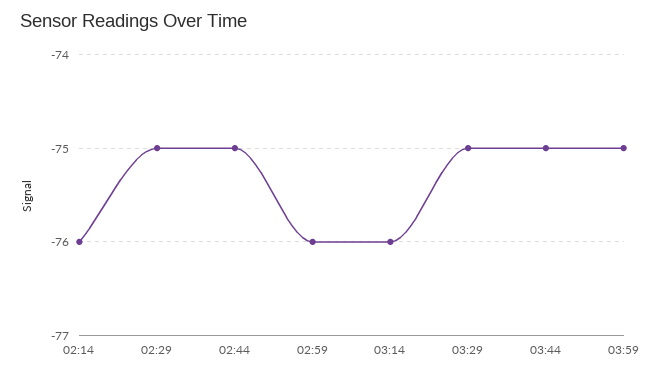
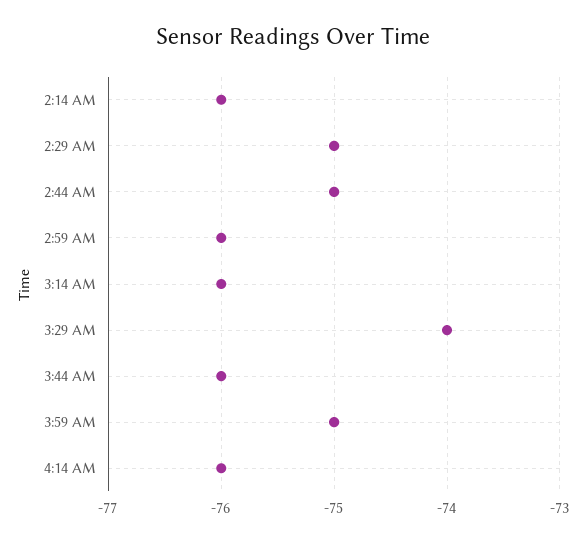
03:29: -75 -> -74
03:44: -75 -> -76
4:14 AM: none -> -76

